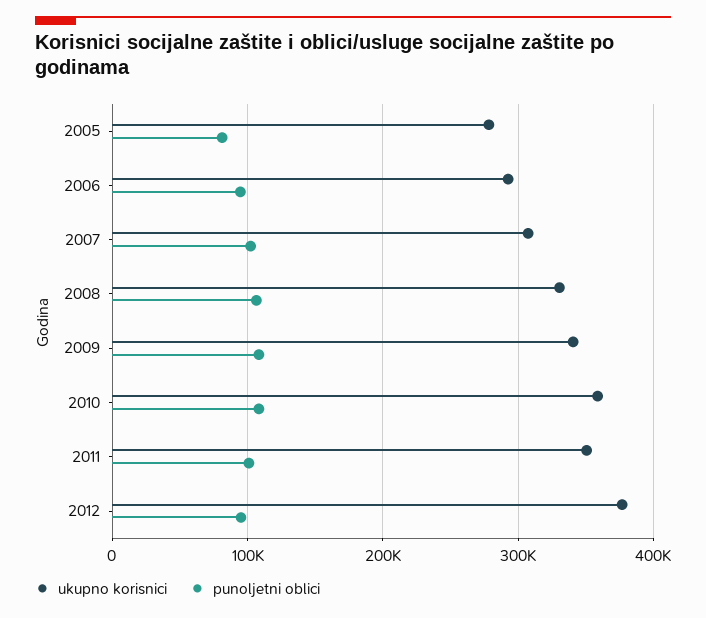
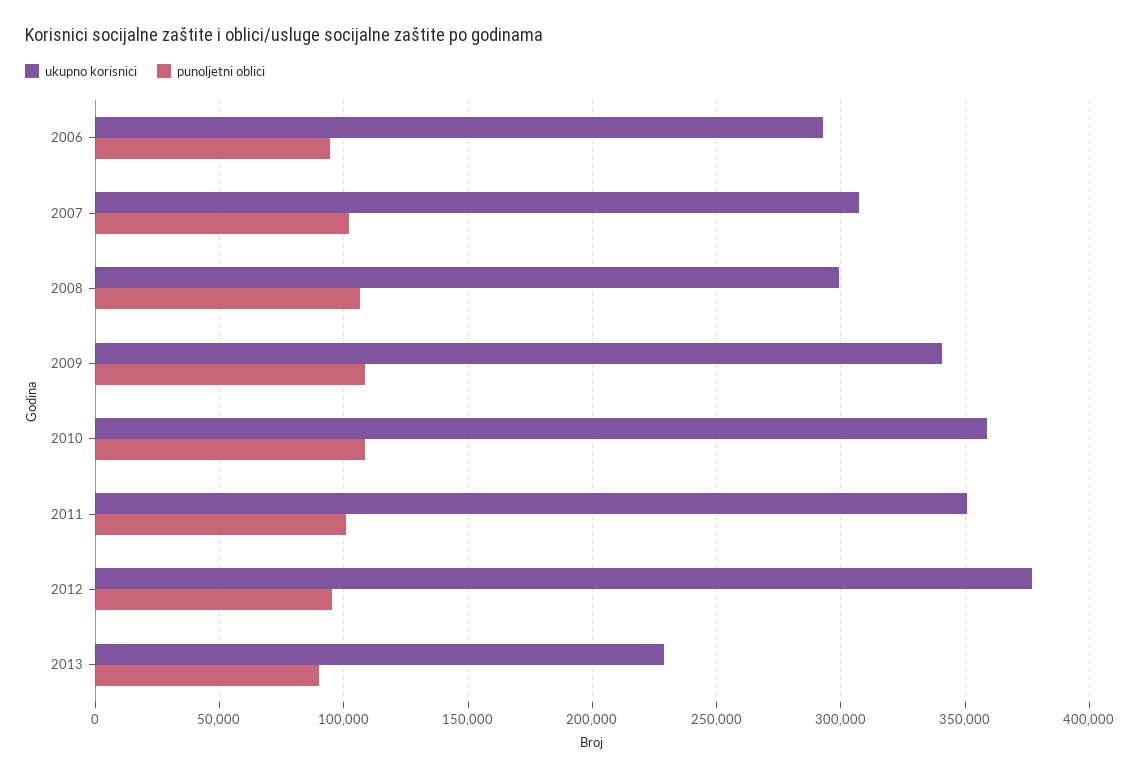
ukupno korisnici, 2005: 280000 -> none
punoljetni oblici, 2005: 80000 -> none
ukupno korisnici, 2008: 330000 -> 300000
ukupno korisnici, 2013: none -> 230000
punoljetni oblici, 2013: none -> 90000

